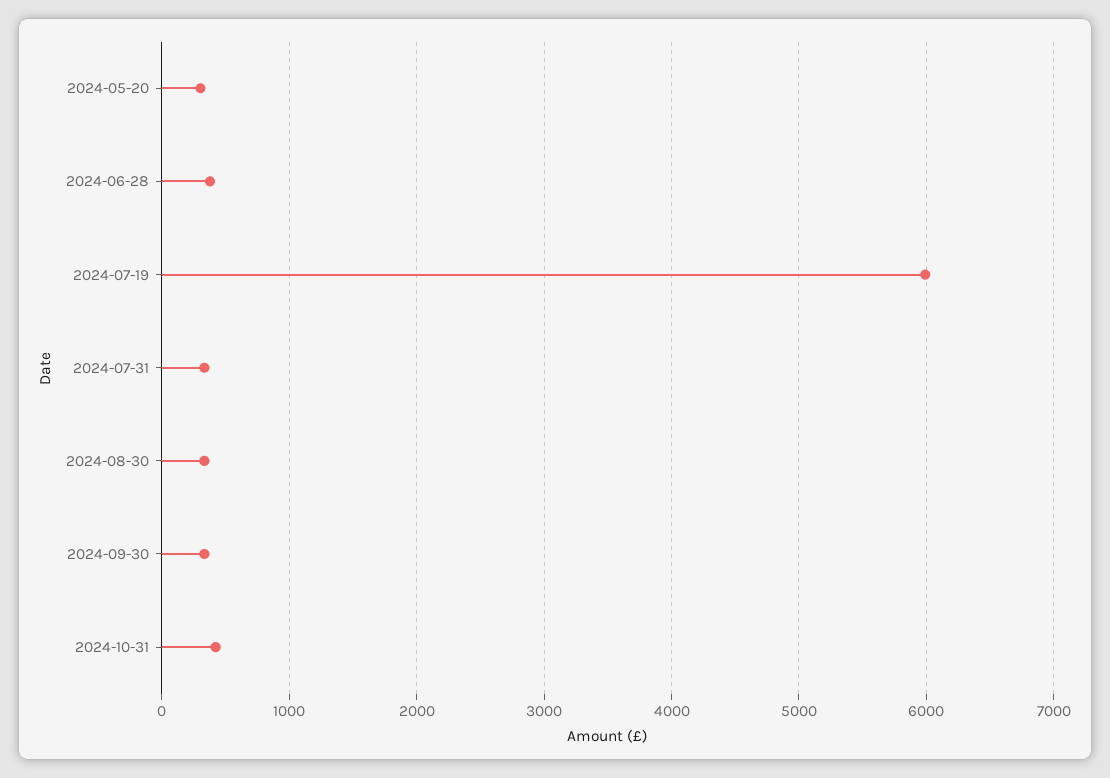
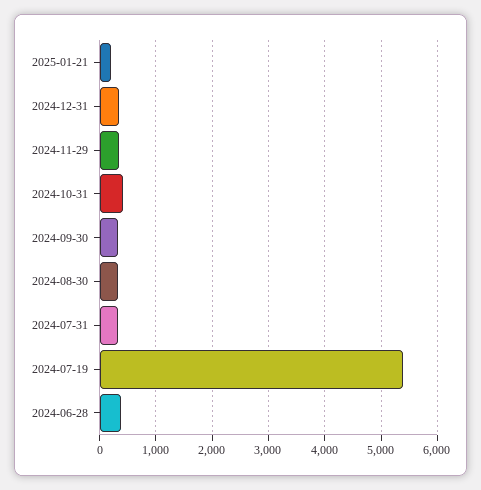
2024-05-20: 300 -> none
2024-07-19: 6000 -> 5400
2025-01-21: none -> 200
2024-12-31: none -> 400
2024-11-29: none -> 400

